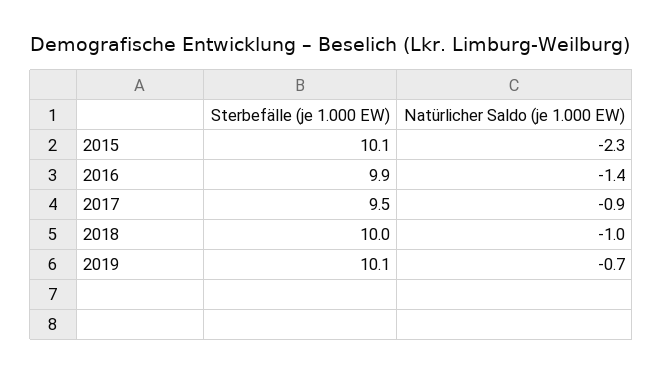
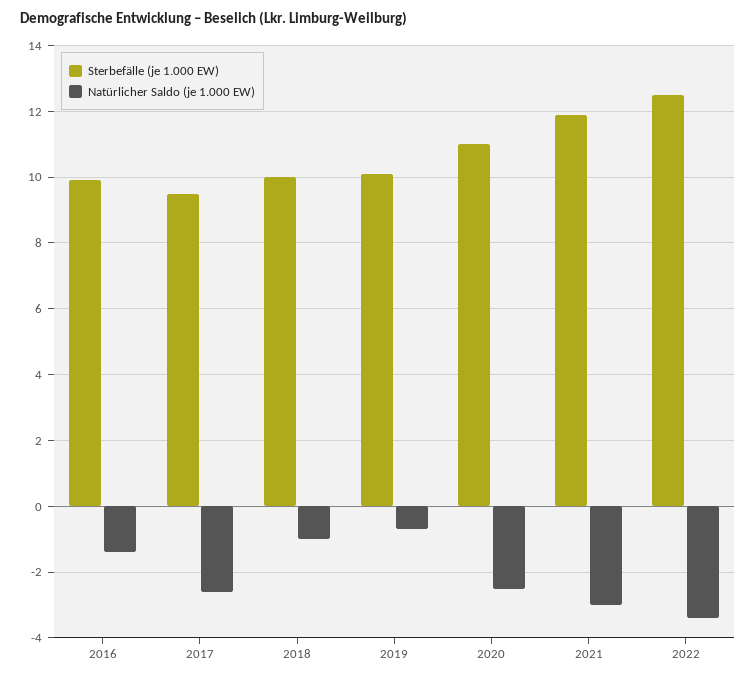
Sterbefälle (je 1.000 EW), 2015: 10.1 -> none
Natürlicher Saldo (je 1.000 EW), 2015: -2.3 -> none
Natürlicher Saldo (je 1.000 EW), 2017: -0.9 -> -2.5
Sterbefälle (je 1.000 EW), 2020: none -> 11
Natürlicher Saldo (je 1.000 EW), 2020: none -> -2.5
Sterbefälle (je 1.000 EW), 2021: none -> 12
Natürlicher Saldo (je 1.000 EW), 2021: none -> -3
Sterbefälle (je 1.000 EW), 2022: none -> 12.5
Natürlicher Saldo (je 1.000 EW), 2022: none -> -3.5

